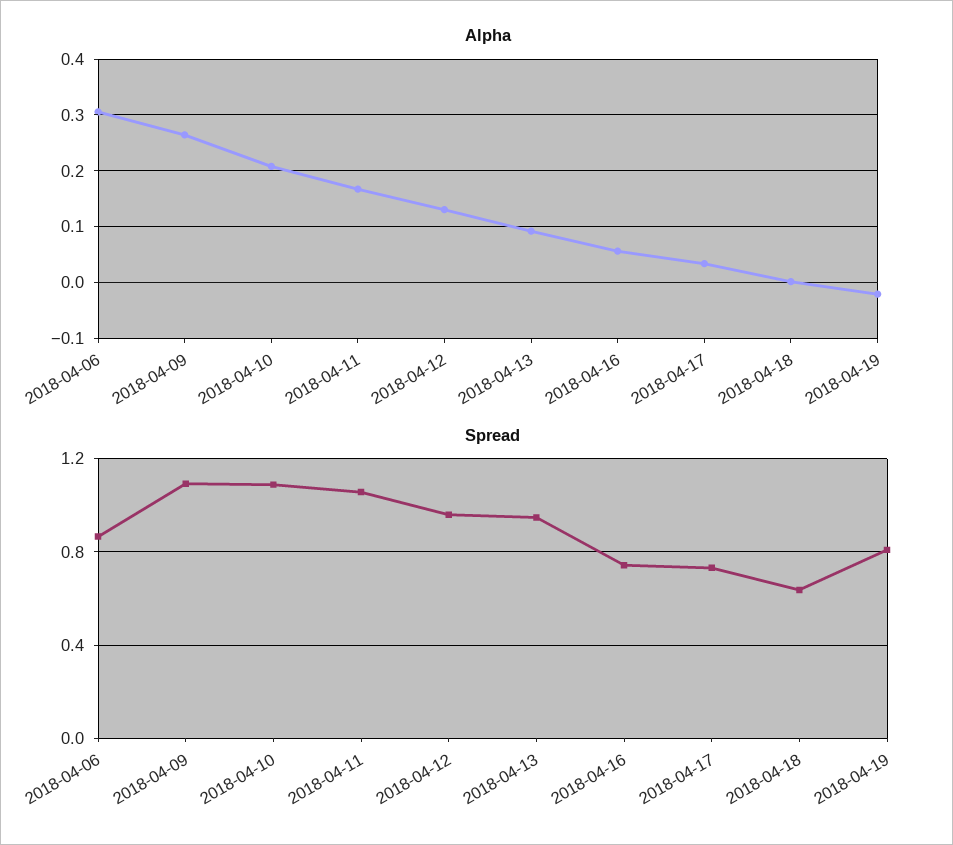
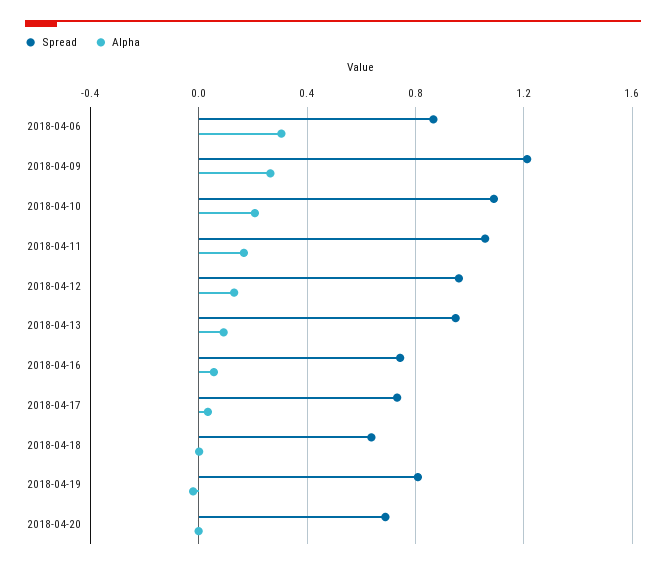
Spread, 2018-04-09: 1.1 -> 1.2
Spread, 2018-04-20: none -> 0.7
Alpha, 2018-04-20: none -> 0

